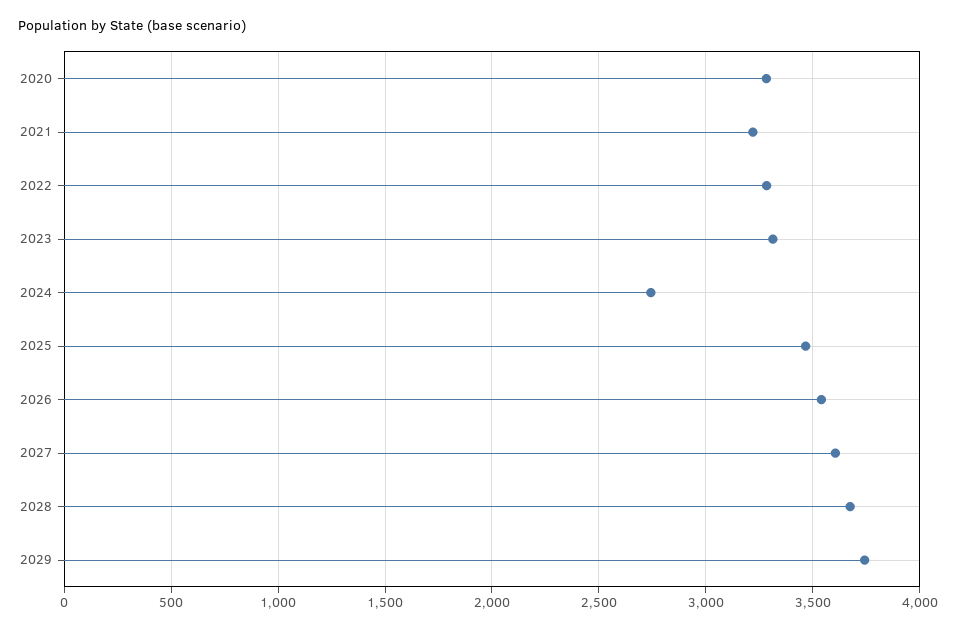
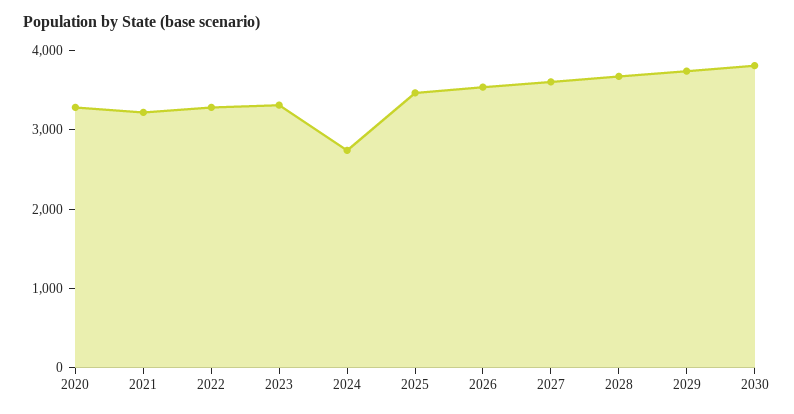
2030: none -> 3800

